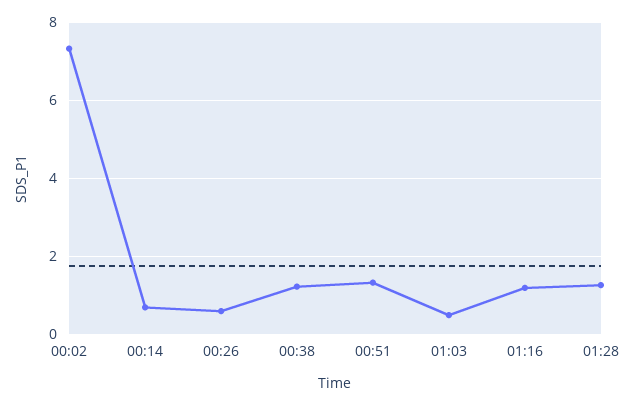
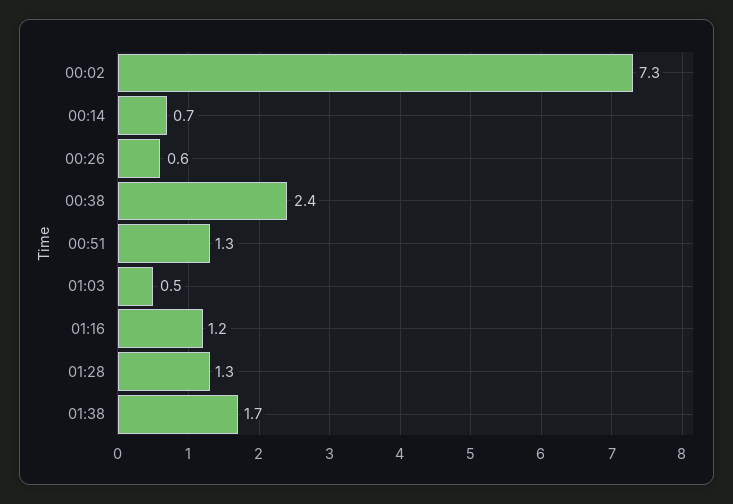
00:38: 1.2 -> 2.4
01:38: none -> 1.7

